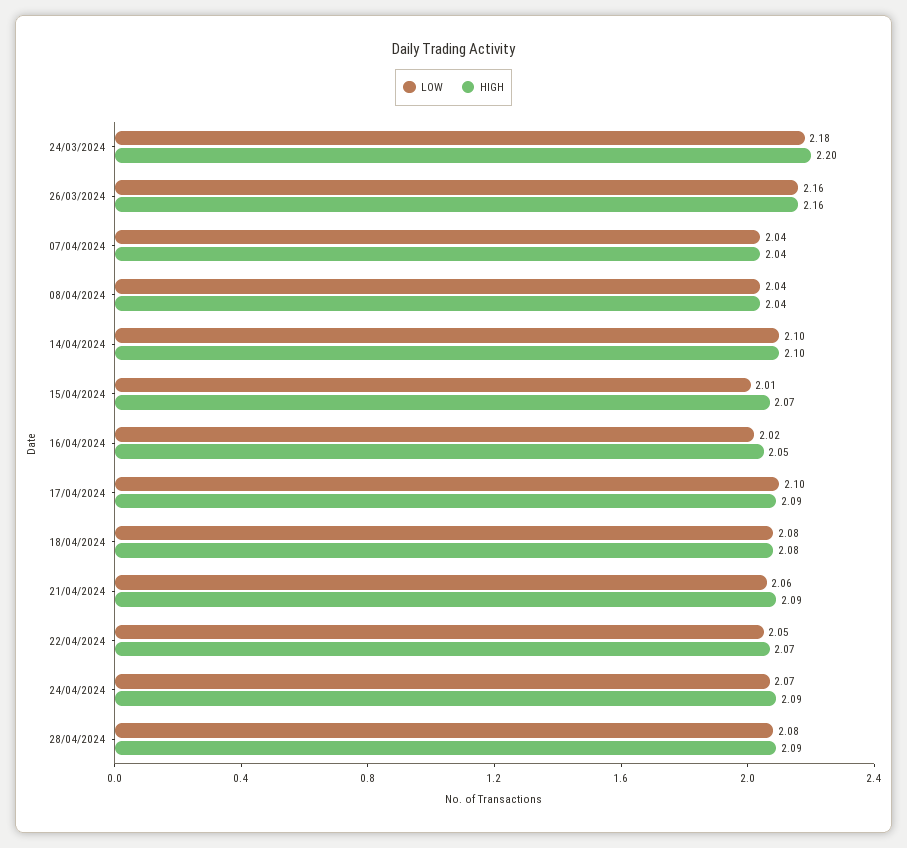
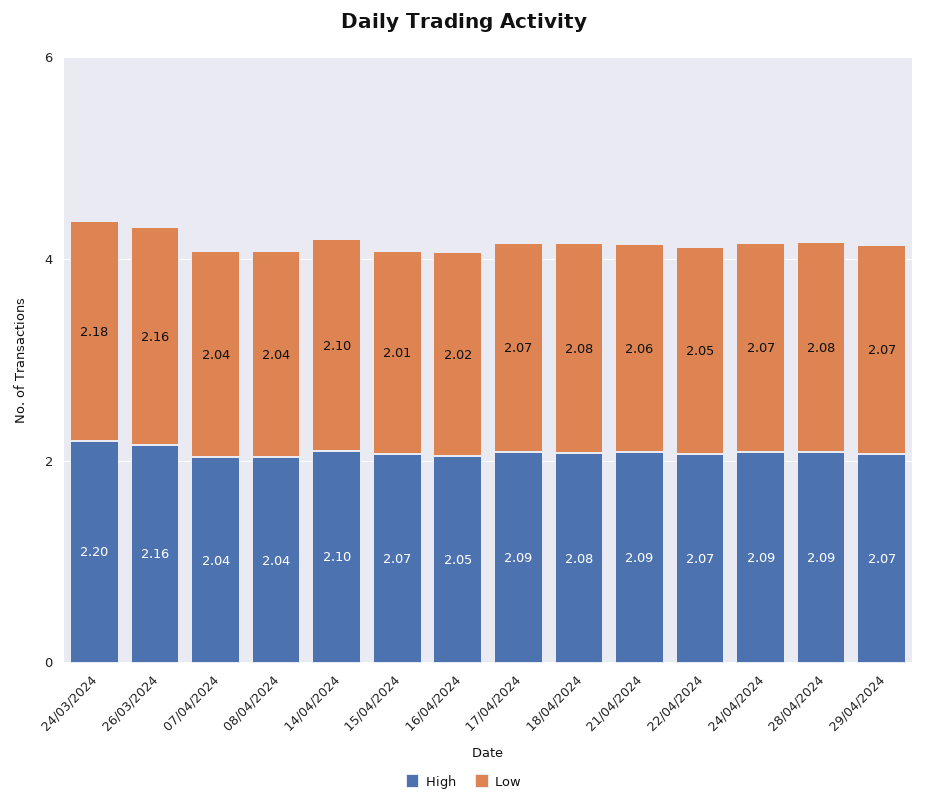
LOW, 17/04/2024: 2.1 -> 2.07
HIGH, 29/04/2024: none -> 2.07
LOW, 29/04/2024: none -> 2.07

